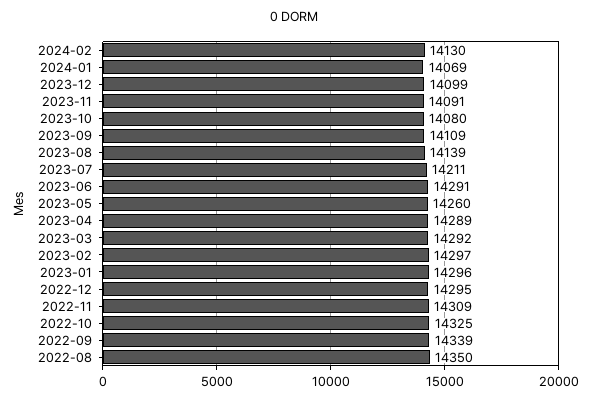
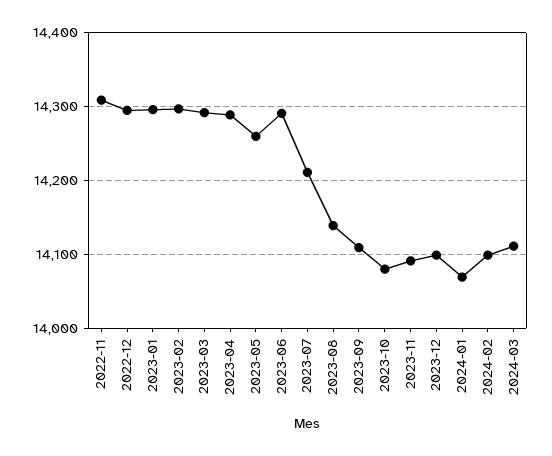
2024-02: 14130 -> 14100
2022-10: 14325 -> none
2022-09: 14339 -> none
2022-08: 14350 -> none
2024-03: none -> 14110

